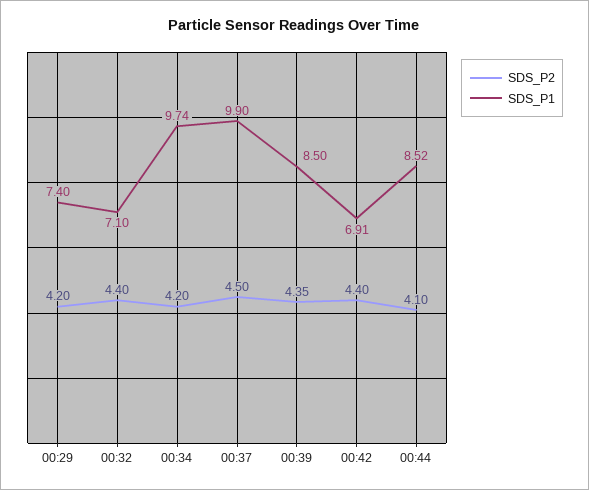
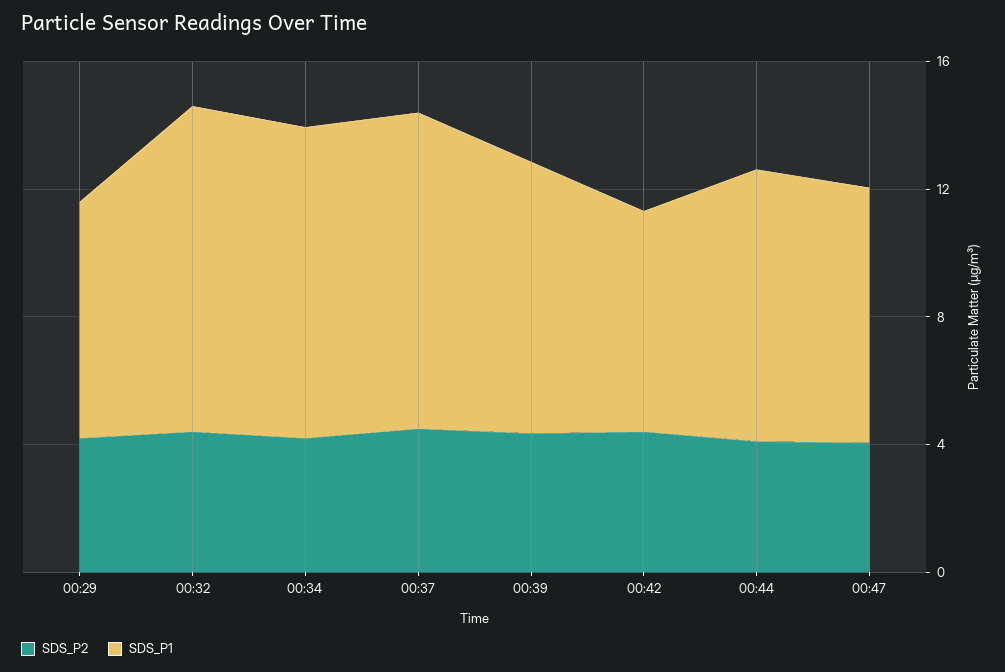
SDS_P1, 00:32: 7.1 -> 10
SDS_P2, 00:47: none -> 4
SDS_P1, 00:47: none -> 8

